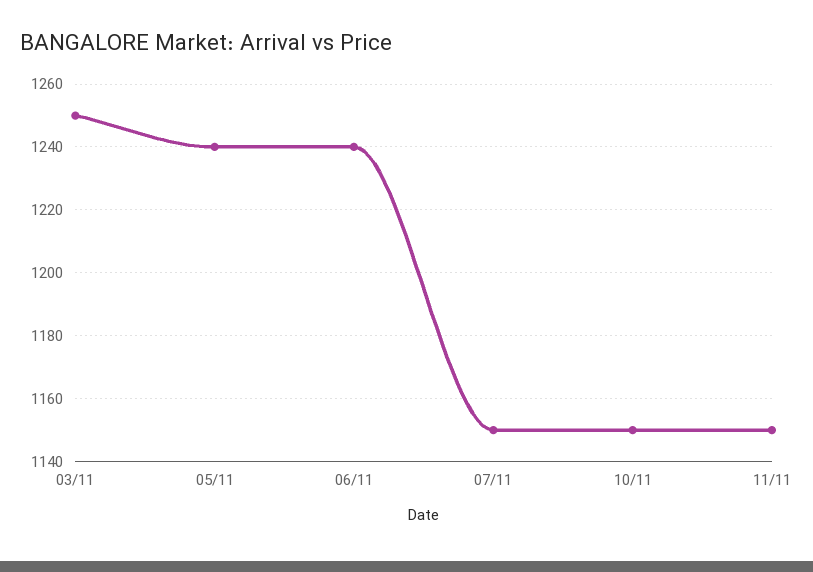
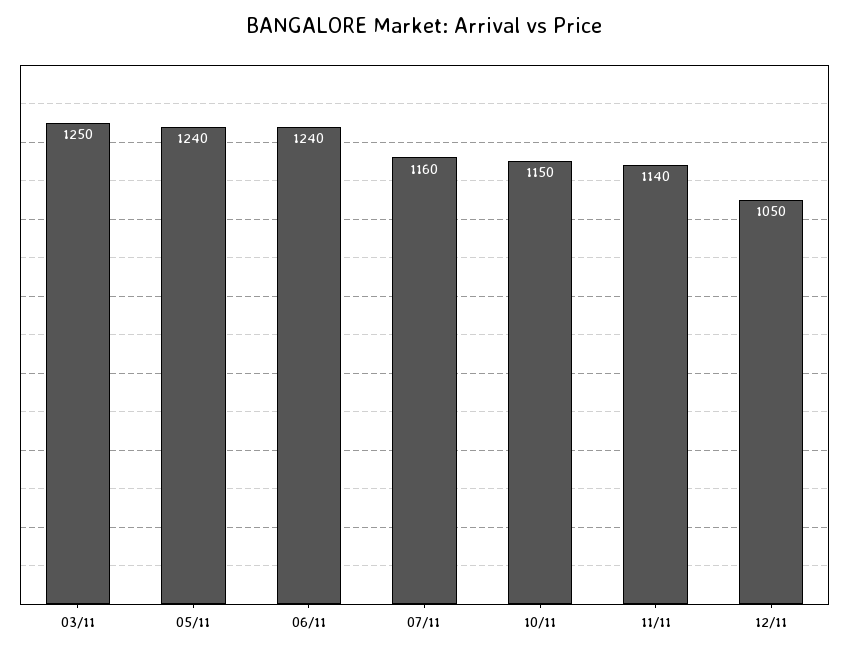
07/11: 1150 -> 1160
11/11: 1150 -> 1140
12/11: none -> 1050

